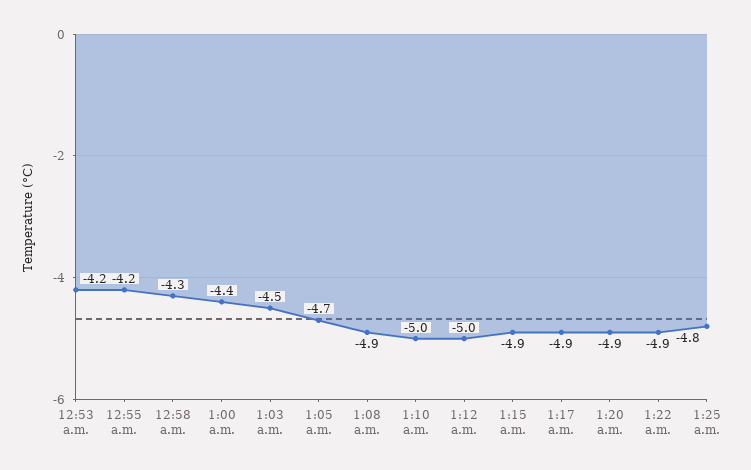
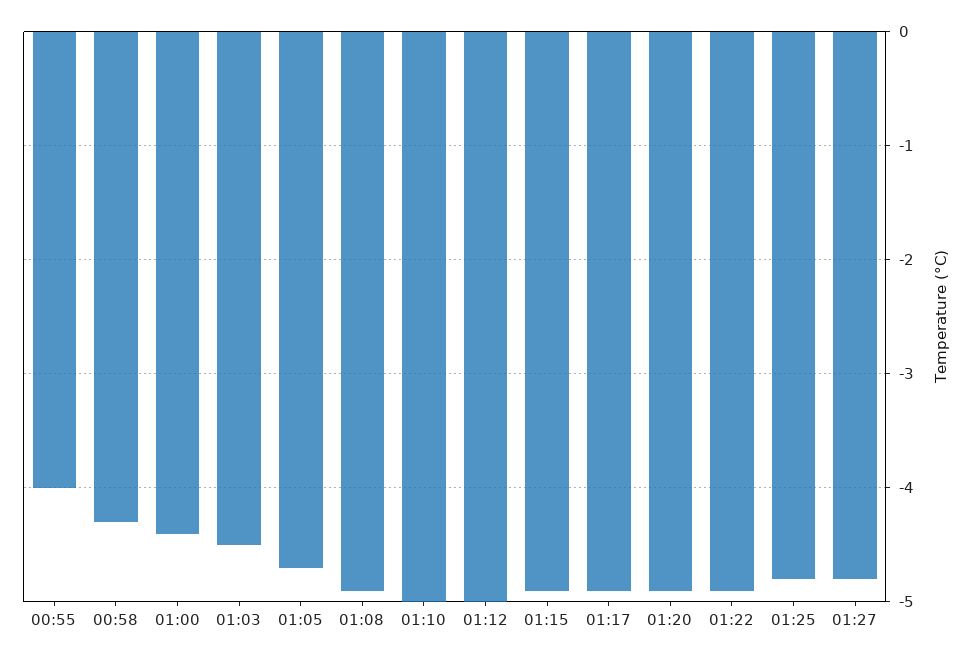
12:53 a.m.: -4.2 -> none
12:55 a.m.: -4.2 -> -4
01:27: none -> -4.8

